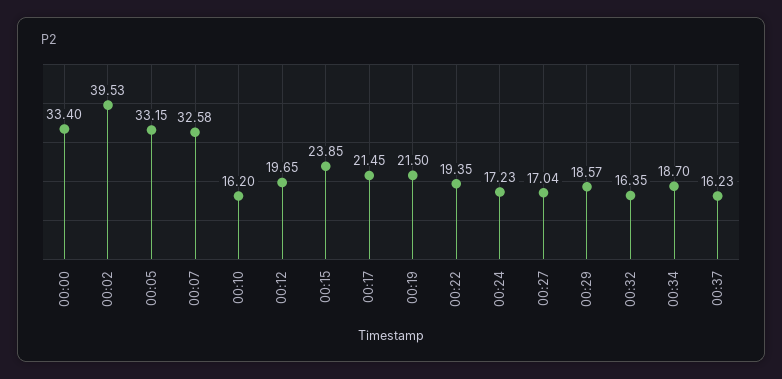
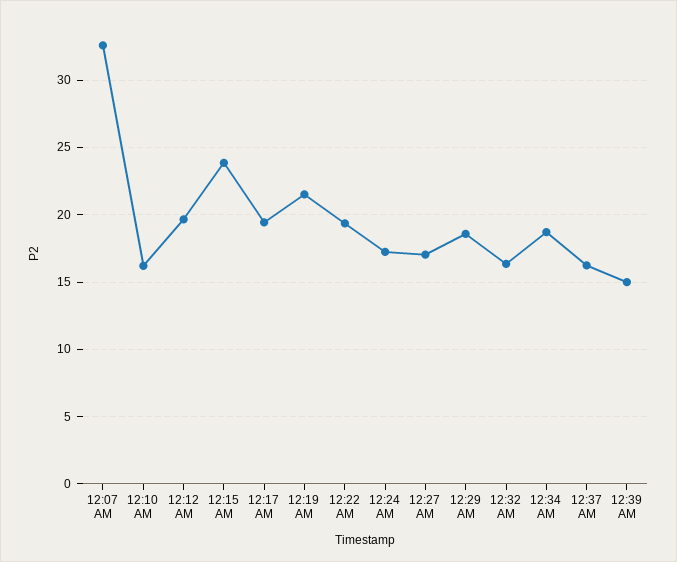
00:00: 33.4 -> none
00:02: 39.53 -> none
00:05: 33.15 -> none
00:17: 21.45 -> 19.5
12:39 AM: none -> 15

